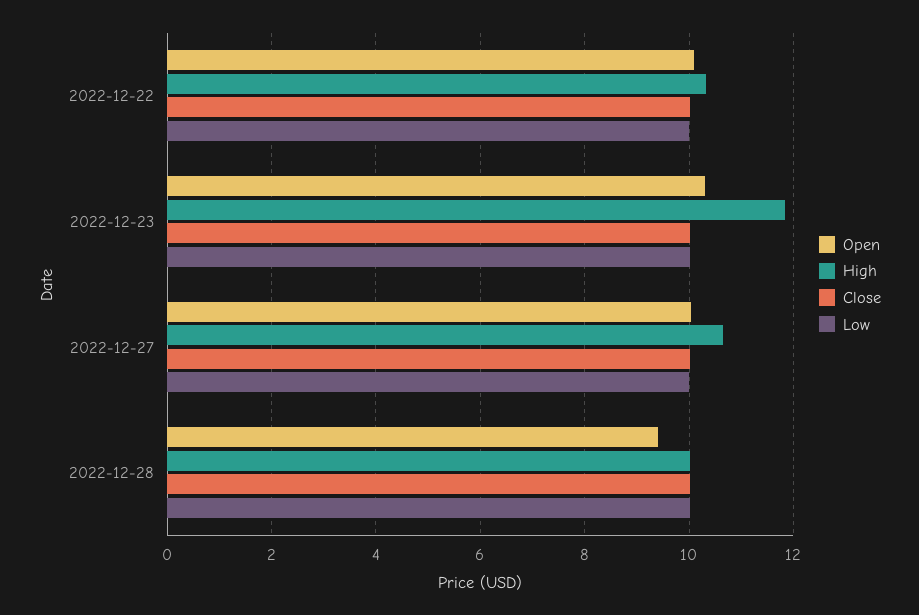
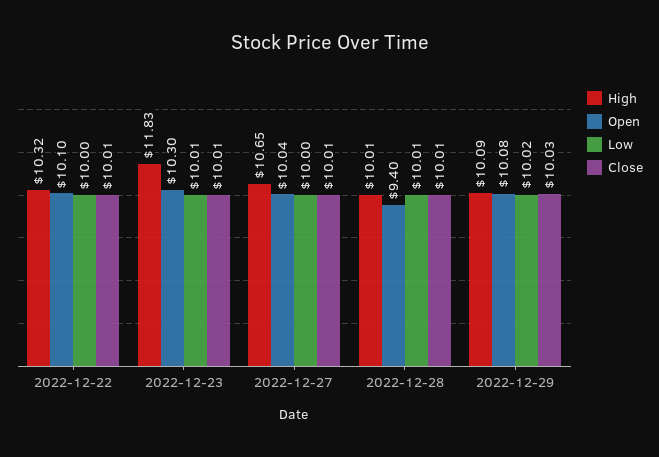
High, 2022-12-29: none -> 10.09
Open, 2022-12-29: none -> 10.08
Low, 2022-12-29: none -> 10.02
Close, 2022-12-29: none -> 10.03

